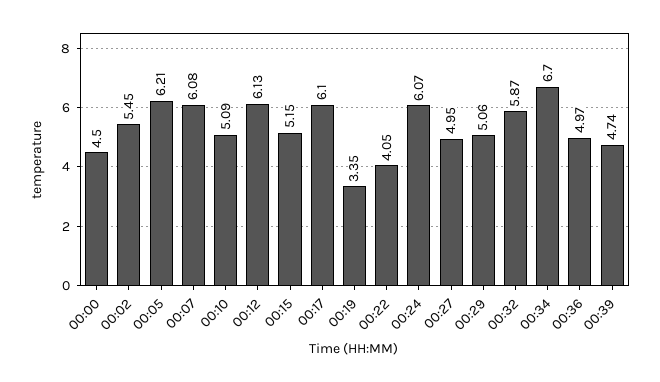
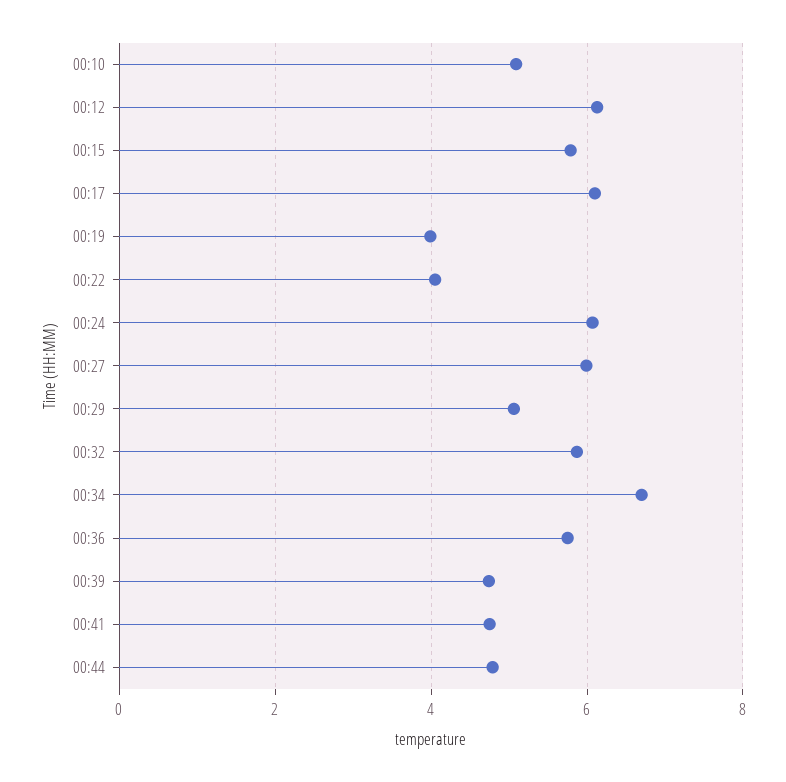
00:00: 4.5 -> none
00:02: 5.45 -> none
00:05: 6.21 -> none
00:07: 6.08 -> none
00:15: 5.15 -> 5.8
00:19: 3.35 -> 4
00:27: 4.95 -> 6
00:36: 4.97 -> 5.8
00:41: none -> 4.8
00:44: none -> 4.8

